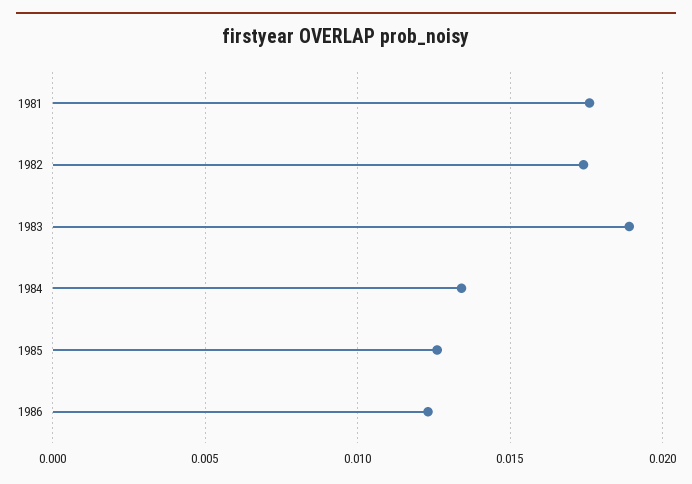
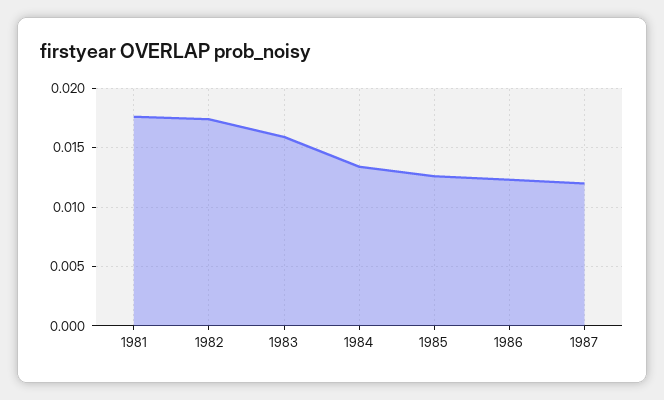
1983: 0.019 -> 0.016
1987: none -> 0.012

